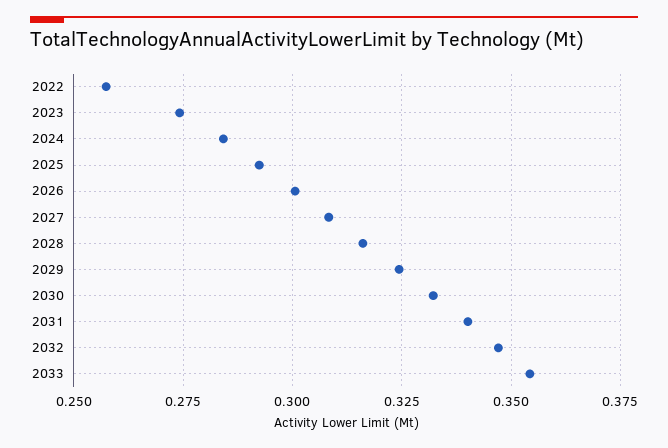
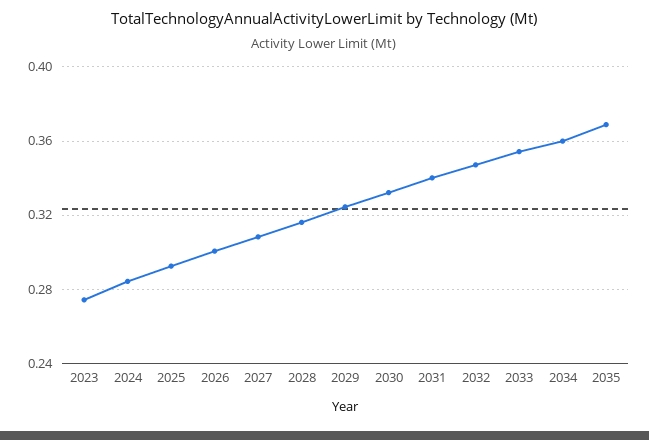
2022: 0.2575 -> none
2034: none -> 0.36
2035: none -> 0.37

